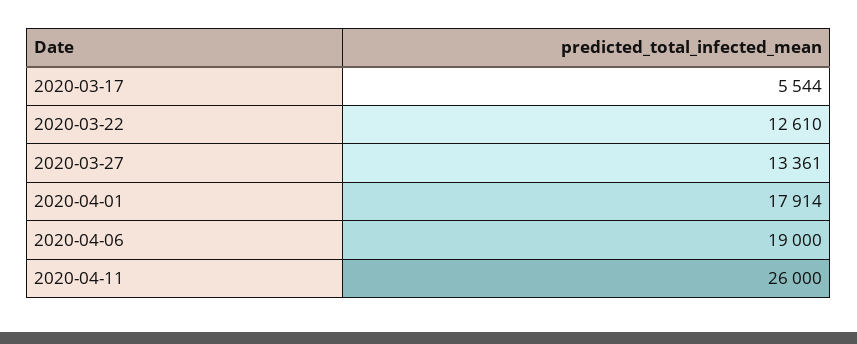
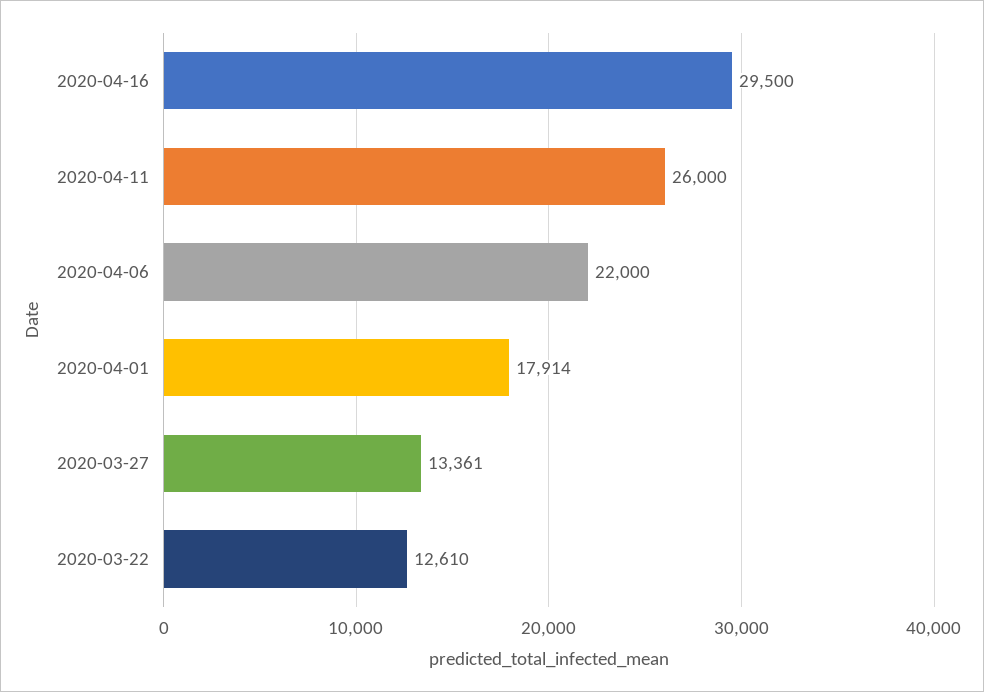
2020-03-17: 5544 -> none
2020-04-06: 19000 -> 22000
2020-04-16: none -> 29500

